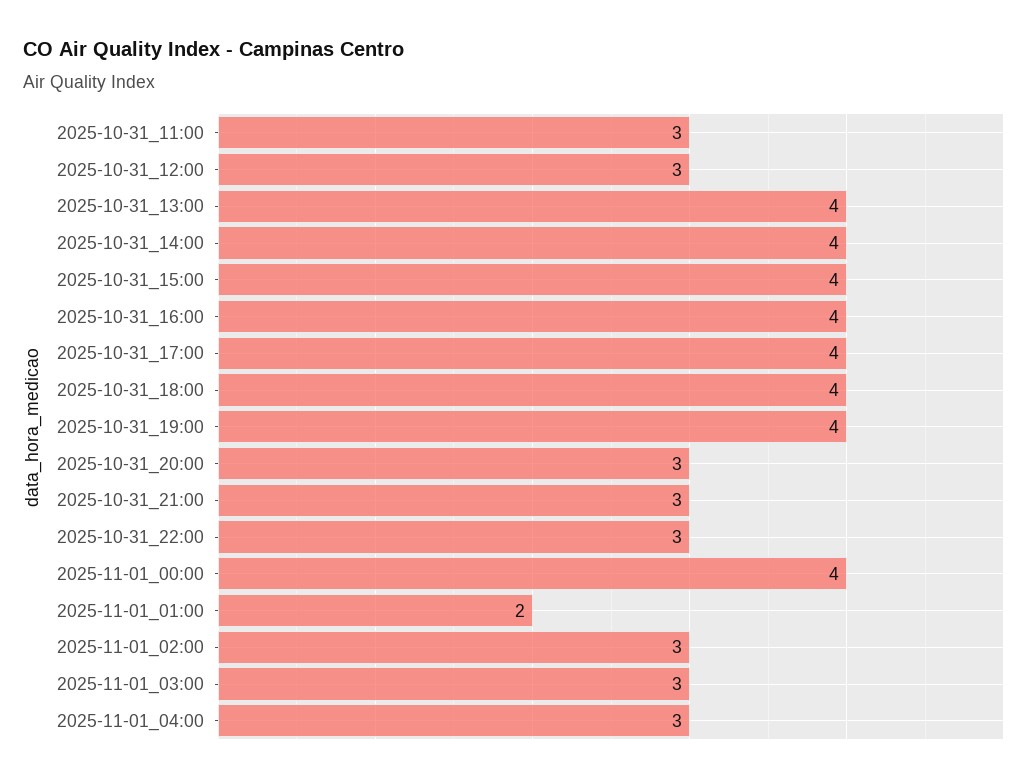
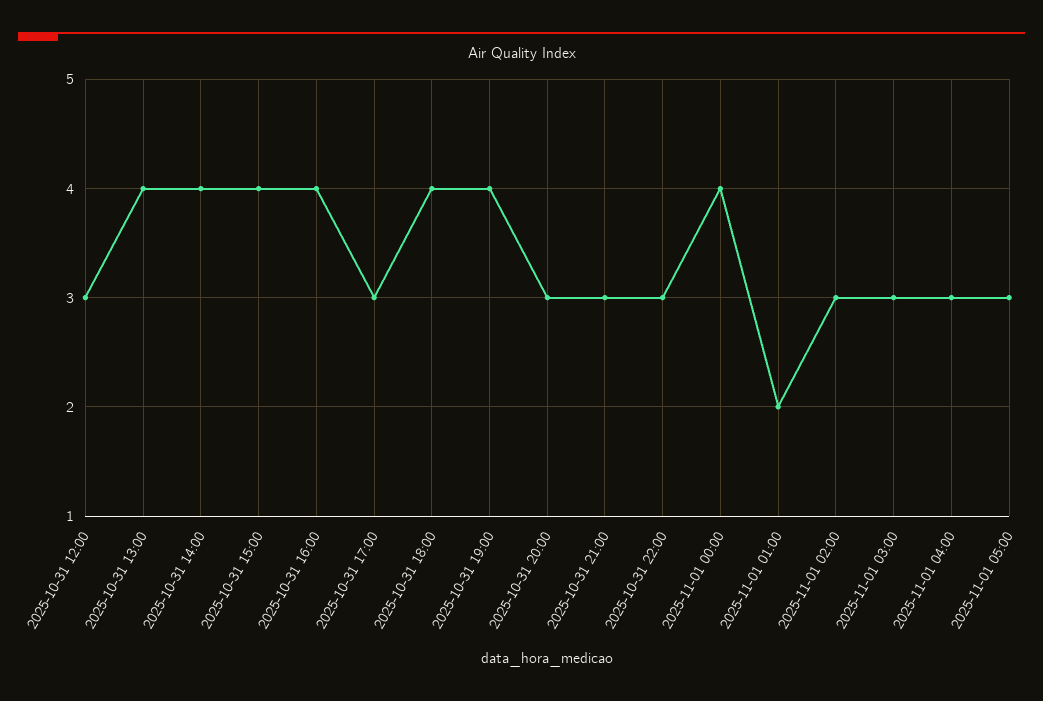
2025-10-31_11:00: 3 -> none
2025-10-31_17:00: 4 -> 3
2025-11-01 05:00: none -> 3

